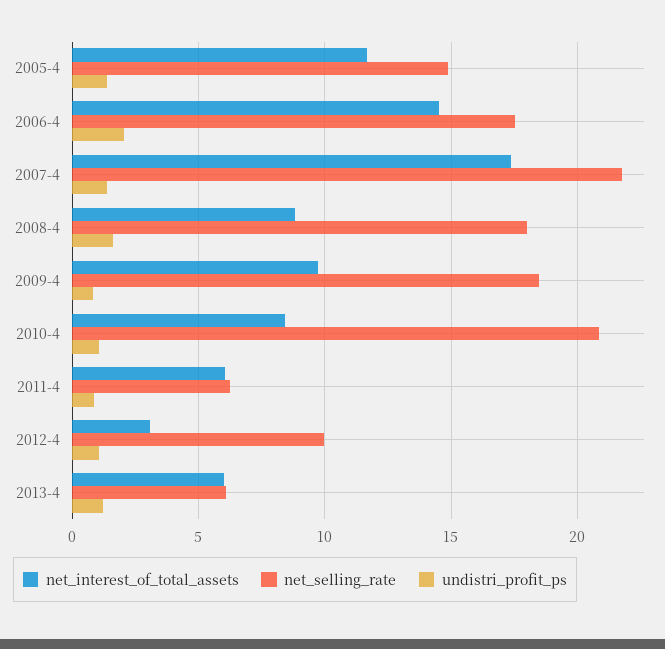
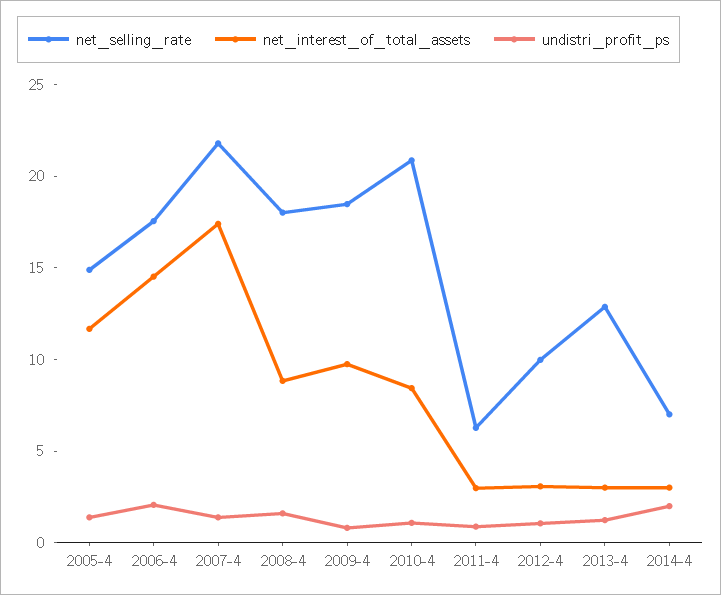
net_interest_of_total_assets, 2011-4: 6 -> 3
net_interest_of_total_assets, 2013-4: 6 -> 3
net_selling_rate, 2013-4: 6 -> 13
net_selling_rate, 2014-4: none -> 7
net_interest_of_total_assets, 2014-4: none -> 3
undistri_profit_ps, 2014-4: none -> 2

